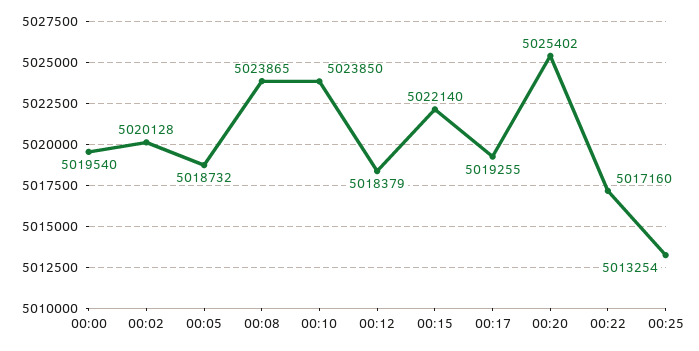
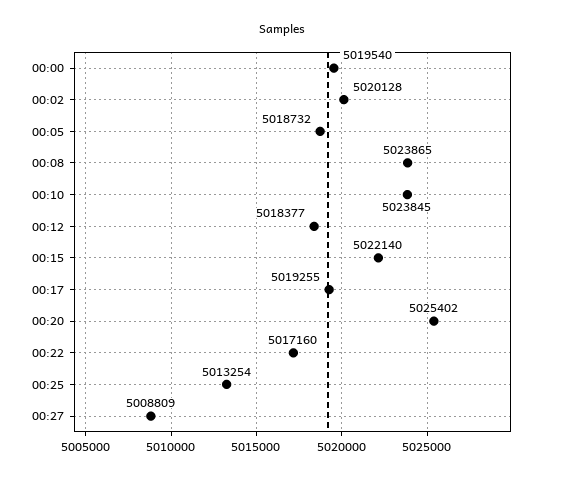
00:10: 5023850 -> 5023845
00:12: 5018379 -> 5018377
00:27: none -> 5008809

